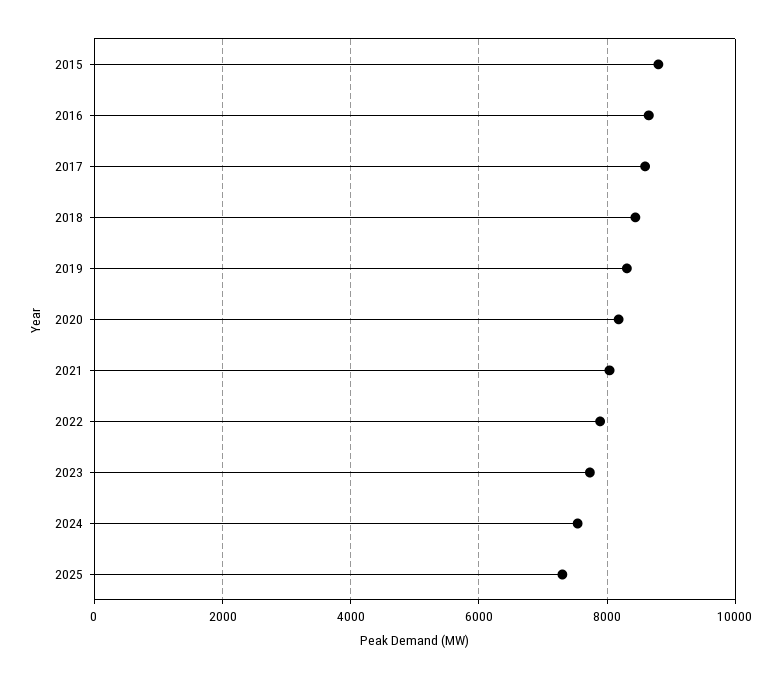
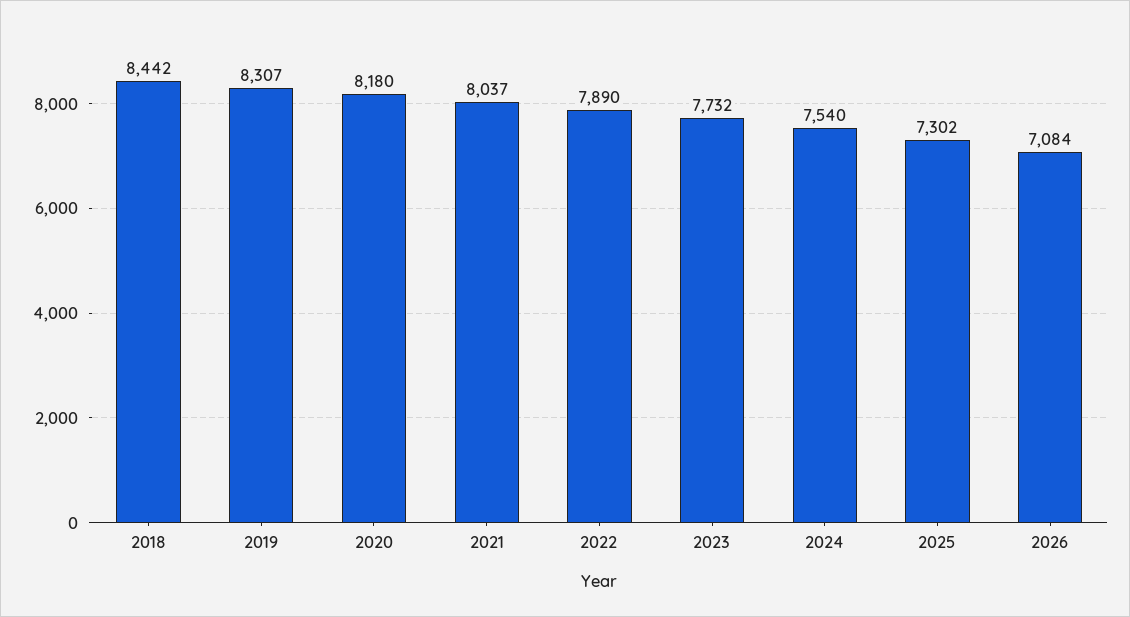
2015: 8800 -> none
2016: 8600 -> none
2017: 8600 -> none
2026: none -> 7084

